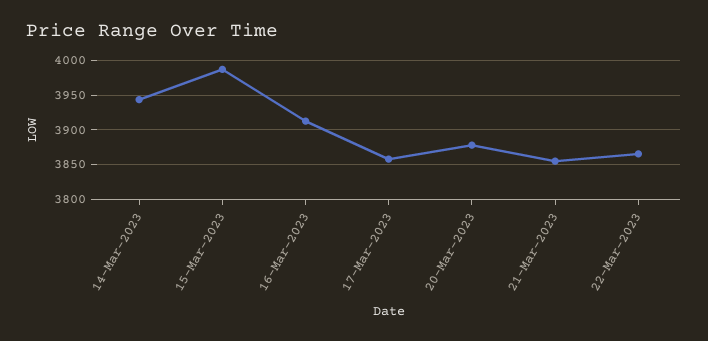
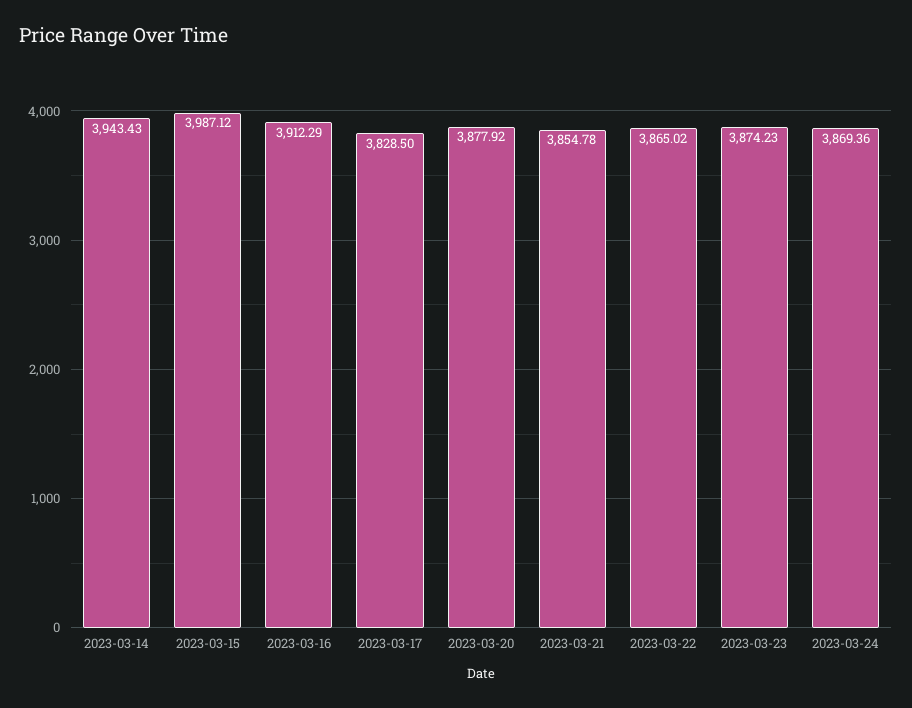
17-Mar-2023: 3860 -> 3828.5
2023-03-23: none -> 3874.23
2023-03-24: none -> 3869.36

